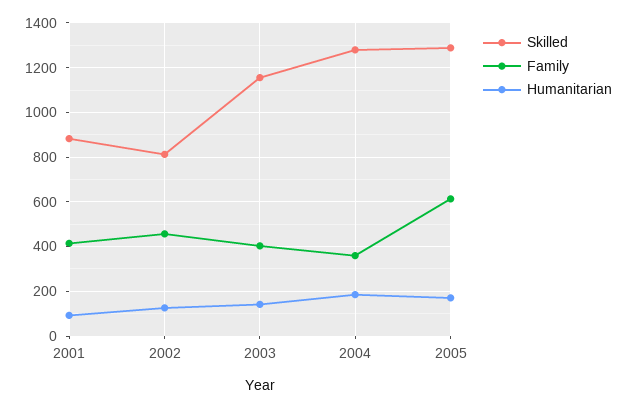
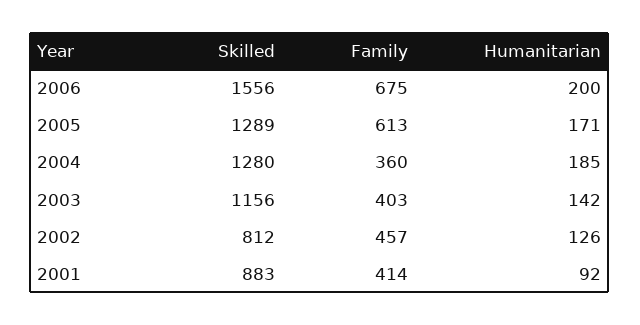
Skilled, 2006: none -> 1556
Family, 2006: none -> 675
Humanitarian, 2006: none -> 200

